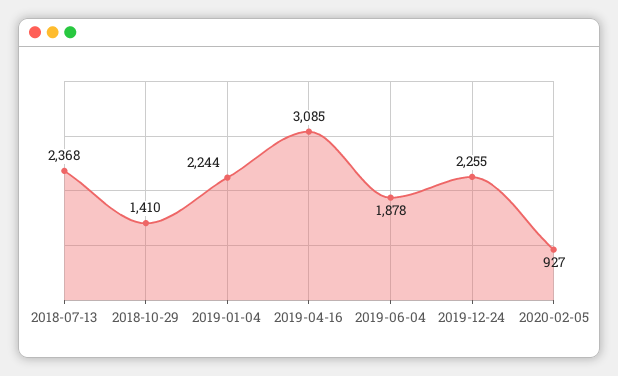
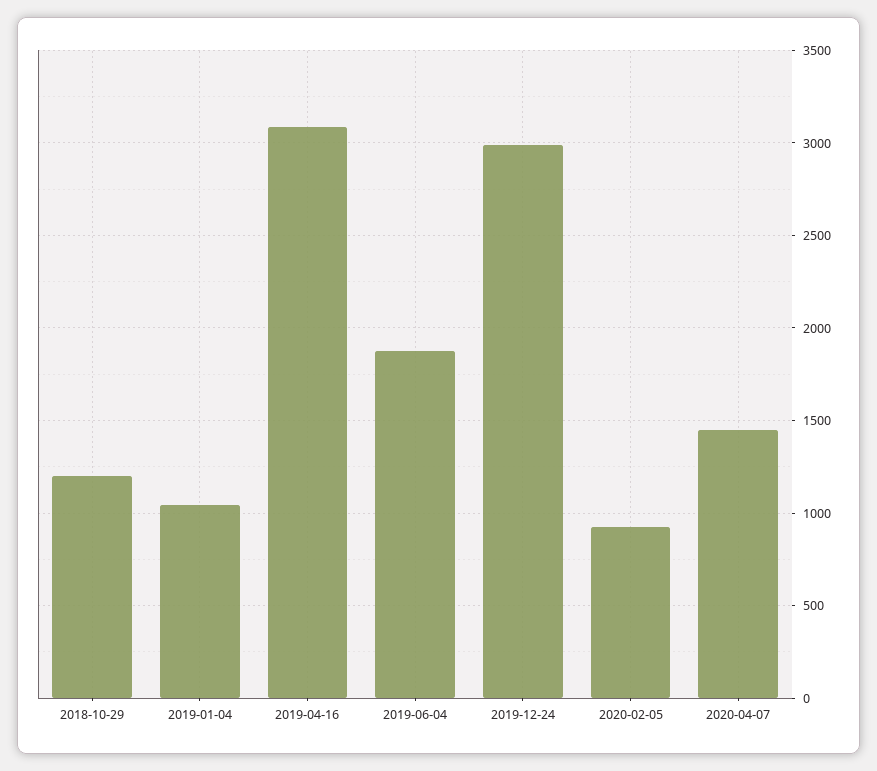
2018-07-13: 2368 -> none
2018-10-29: 1410 -> 1200
2019-01-04: 2244 -> 1050
2019-12-24: 2255 -> 3000
2020-04-07: none -> 1450

